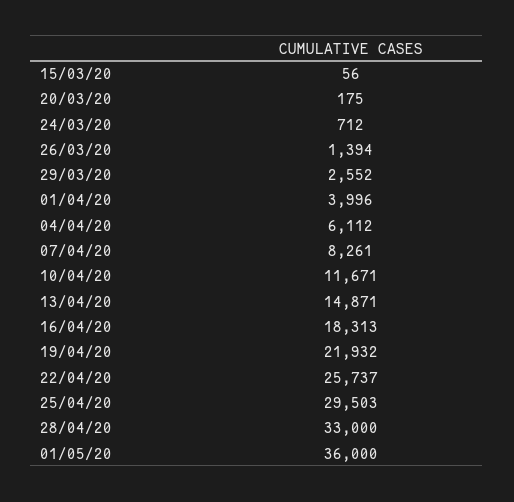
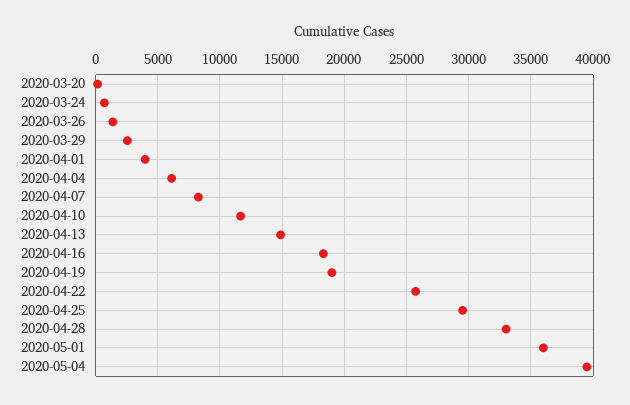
15/03/20: 56 -> none
19/04/20: 21932 -> 19000
2020-05-04: none -> 39500

